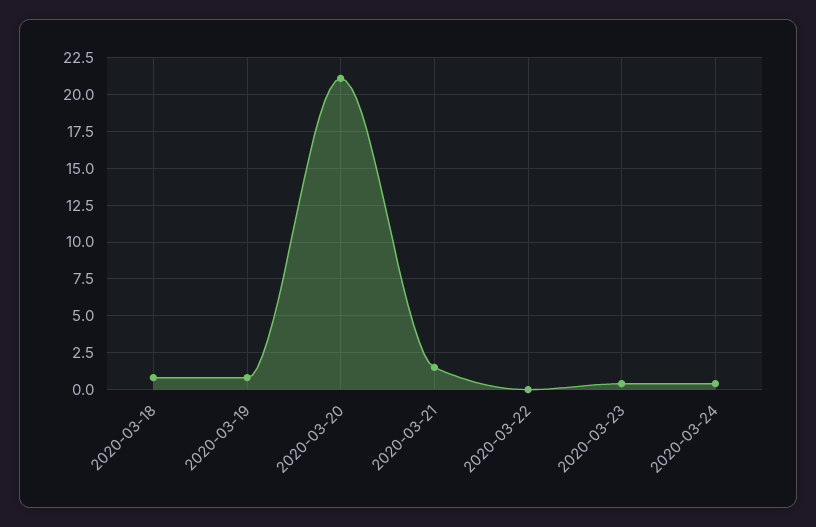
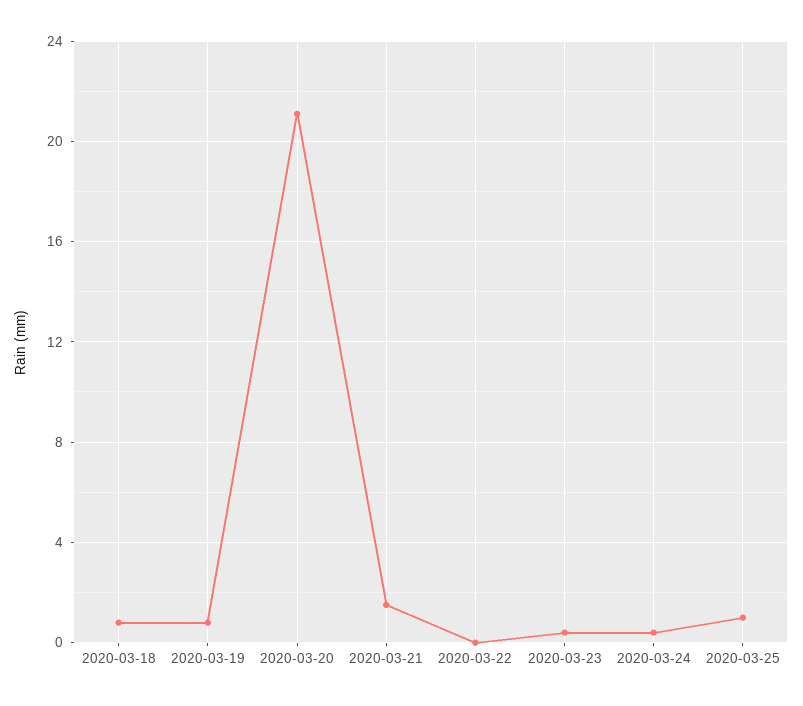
2020-03-25: none -> 1

